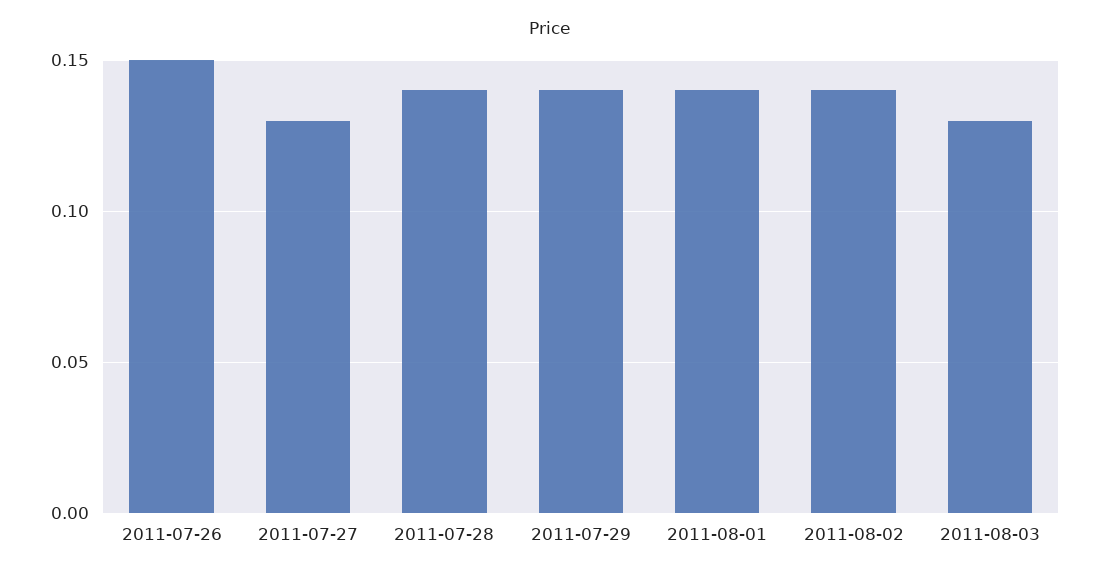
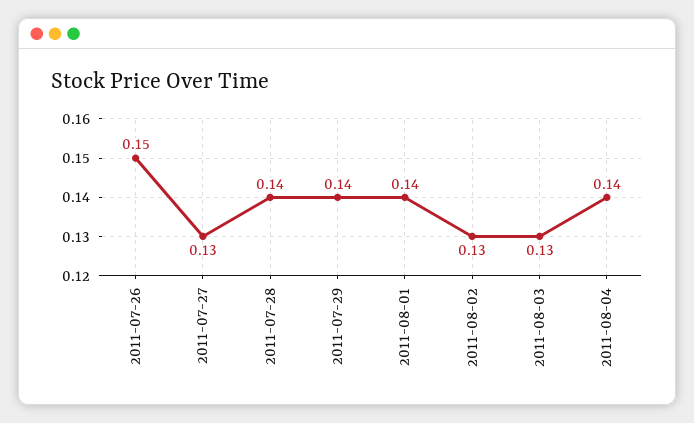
2011-08-02: 0.14 -> 0.13
2011-08-04: none -> 0.14

